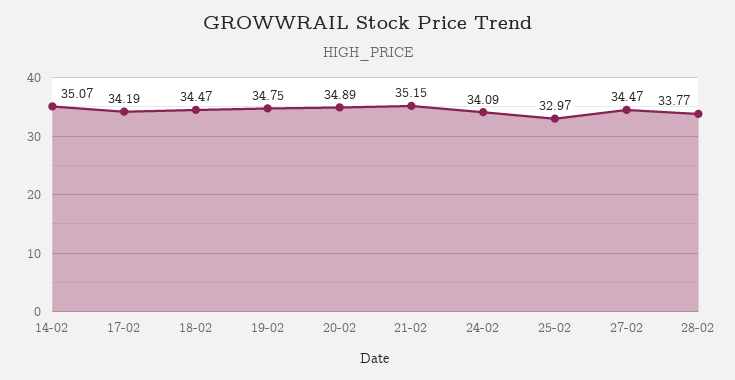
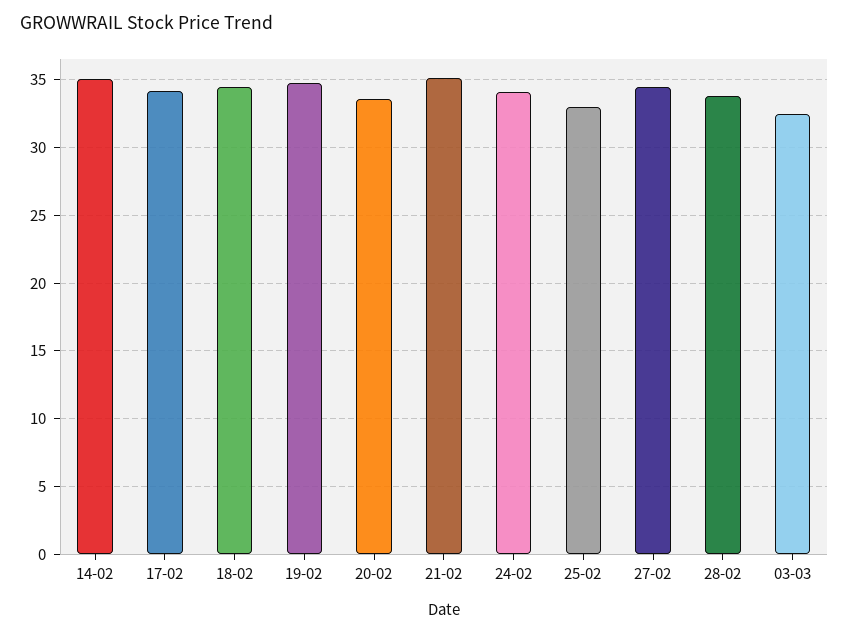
20-02: 34.89 -> 33.5
03-03: none -> 32.5

